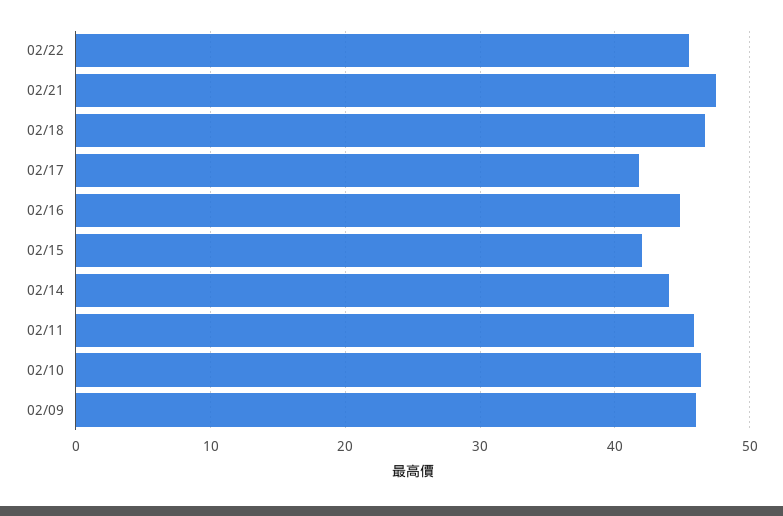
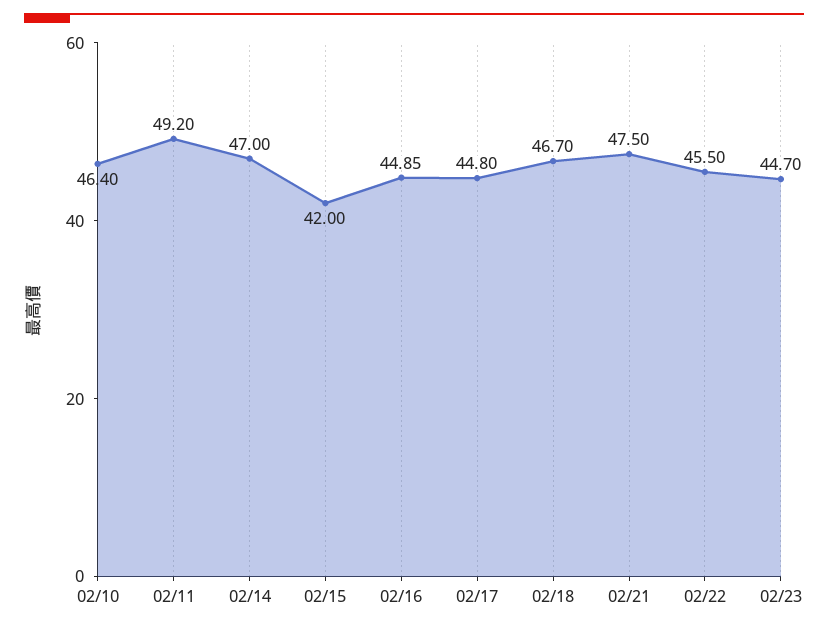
02/17: 42 -> 44.8
02/14: 44 -> 47
02/11: 46 -> 49.2
02/09: 46 -> none
02/23: none -> 44.7

